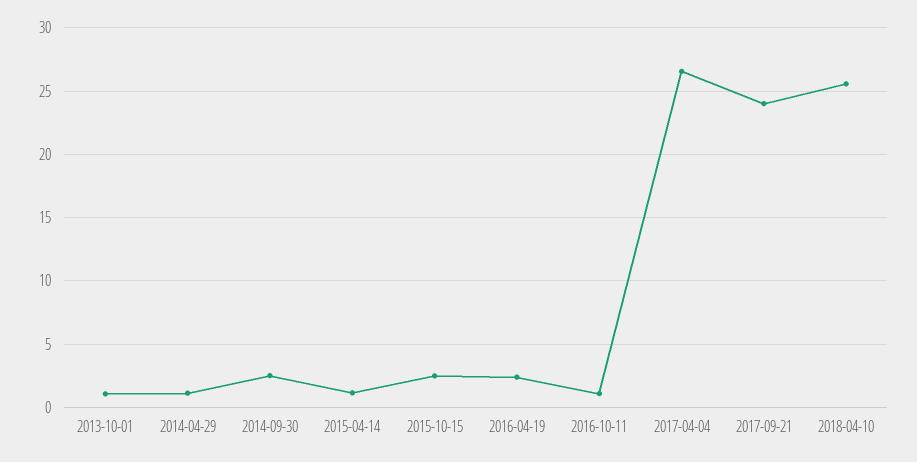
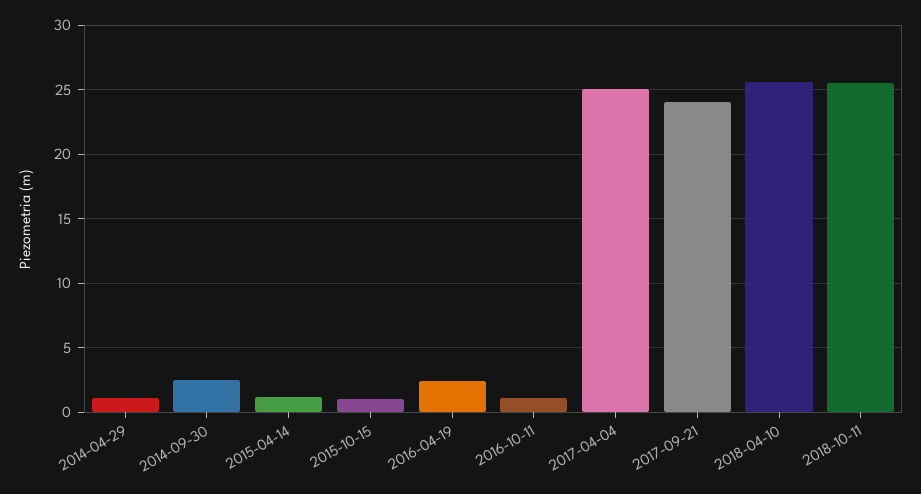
2013-10-01: 1 -> none
2015-10-15: 2.5 -> 1
2017-04-04: 26.5 -> 25
2018-10-11: none -> 25.5

